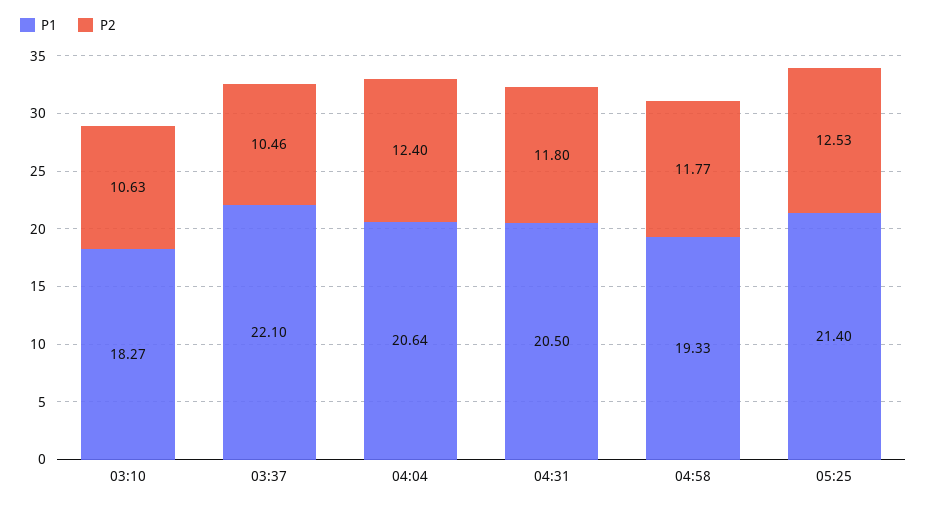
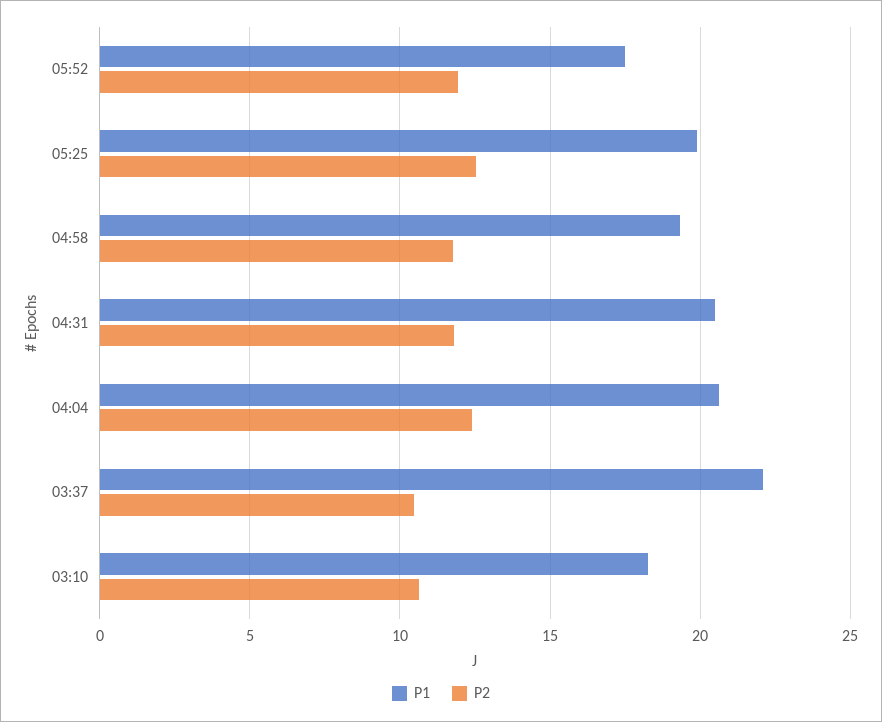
P1, 05:25: 21.4 -> 20
P1, 05:52: none -> 17.5
P2, 05:52: none -> 12

